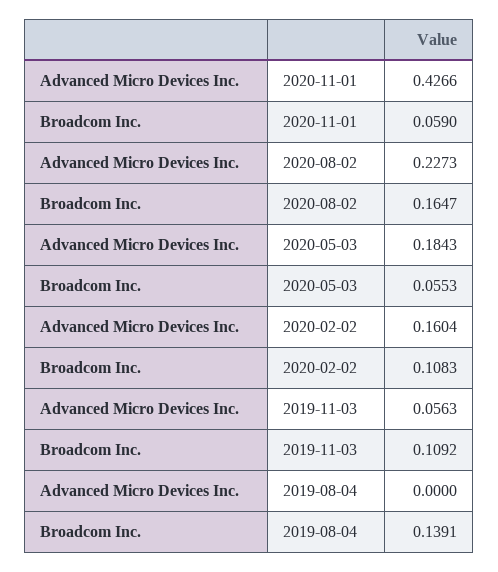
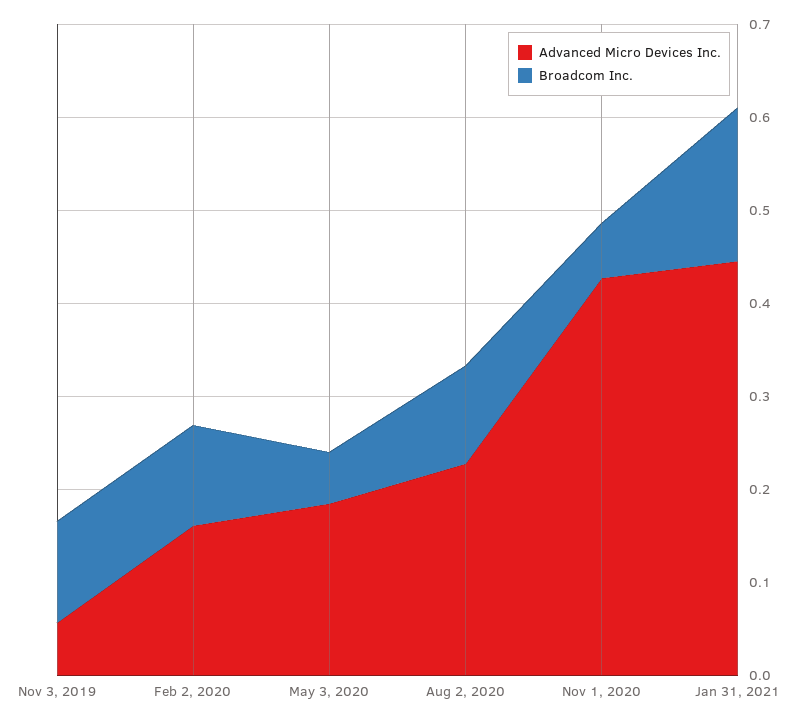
Broadcom Inc., 2020-08-02: 0.1647 -> 0.1
Advanced Micro Devices Inc., 2019-08-04: 0 -> none
Broadcom Inc., 2019-08-04: 0.1391 -> none
Advanced Micro Devices Inc., Jan 31, 2021: none -> 0.44
Broadcom Inc., Jan 31, 2021: none -> 0.16

